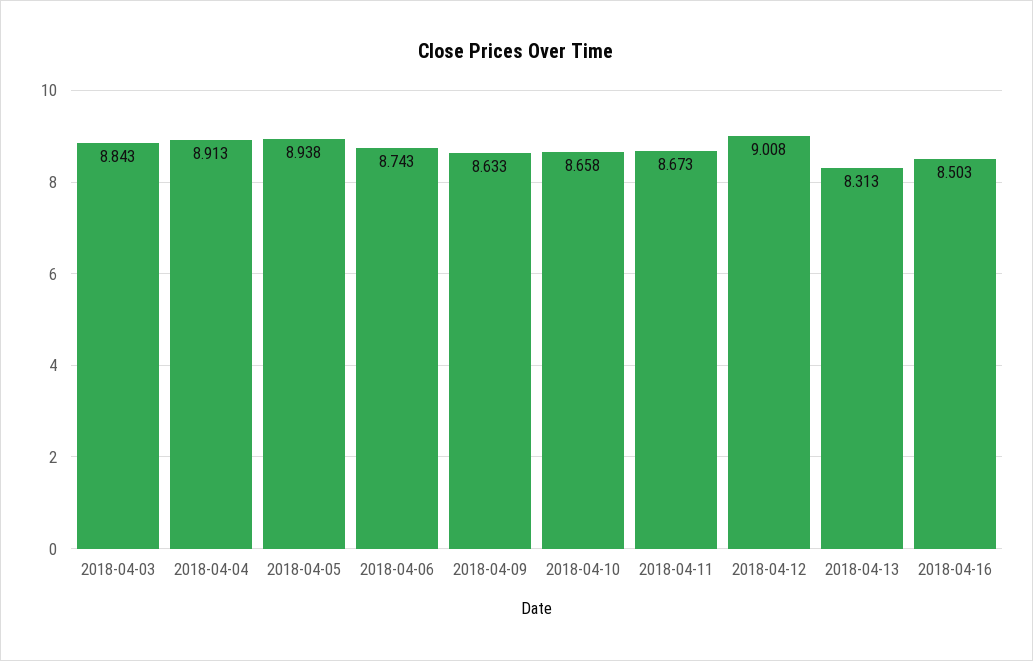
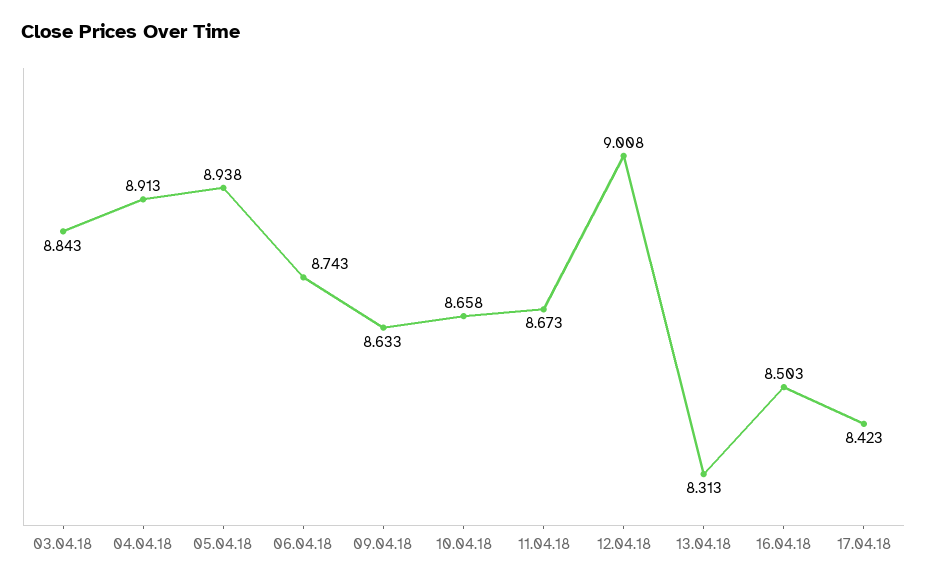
17.04.18: none -> 8.423

